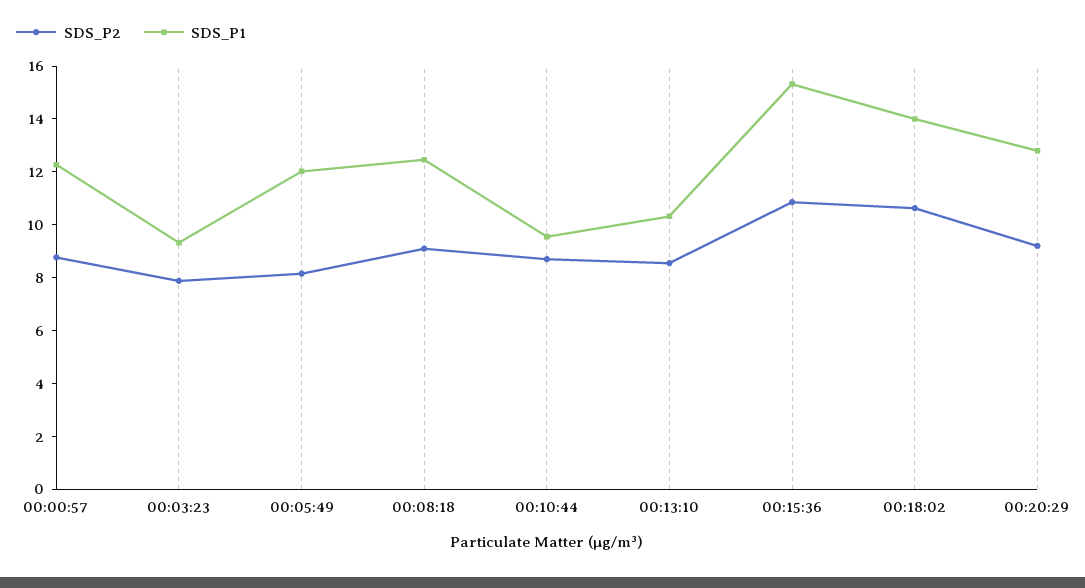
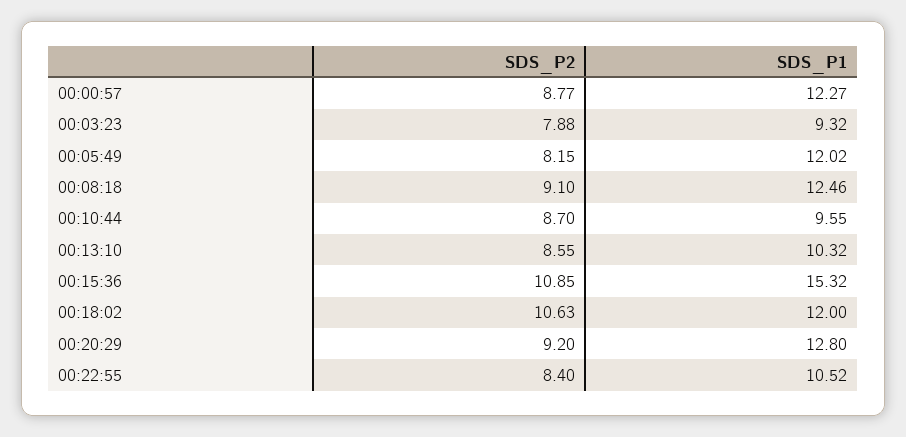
SDS_P1, 00:18:02: 14 -> 12
SDS_P2, 00:22:55: none -> 8.4
SDS_P1, 00:22:55: none -> 10.52

